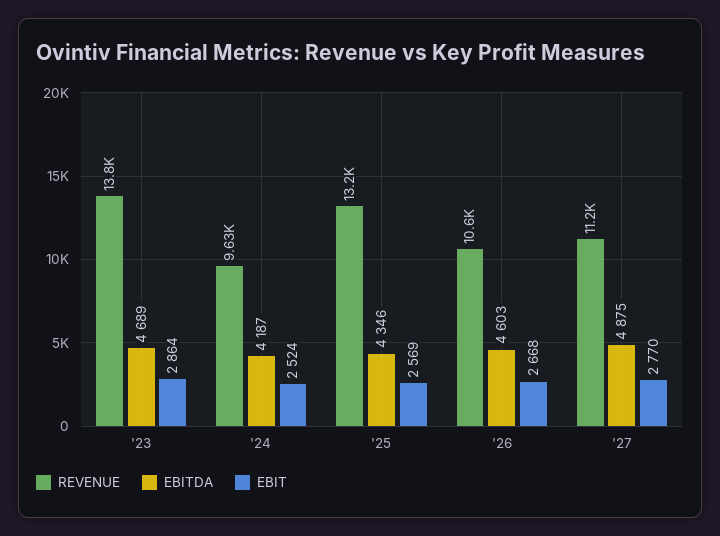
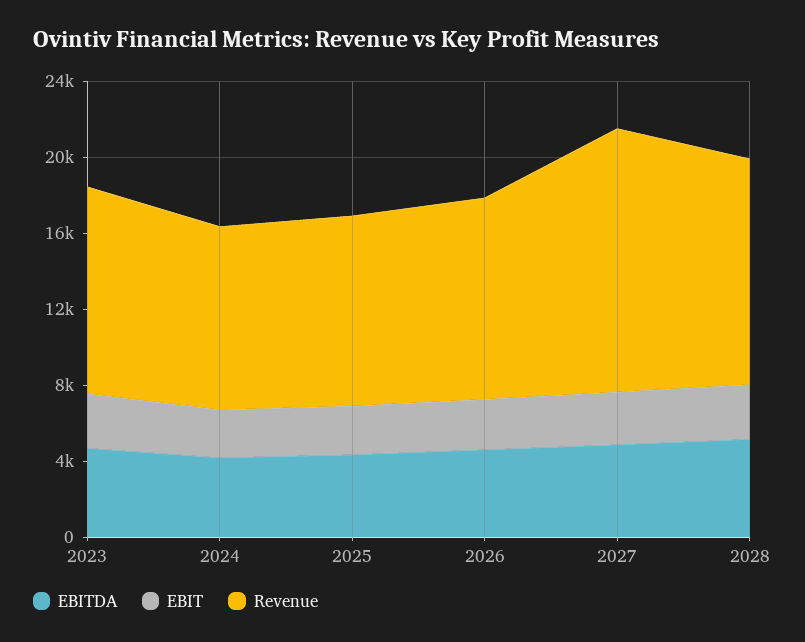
REVENUE, '23: 13800 -> 11000
REVENUE, '25: 13200 -> 10000
REVENUE, '27: 11200 -> 14000
EBITDA, 2028: none -> 5000
EBIT, 2028: none -> 3000
REVENUE, 2028: none -> 12000

